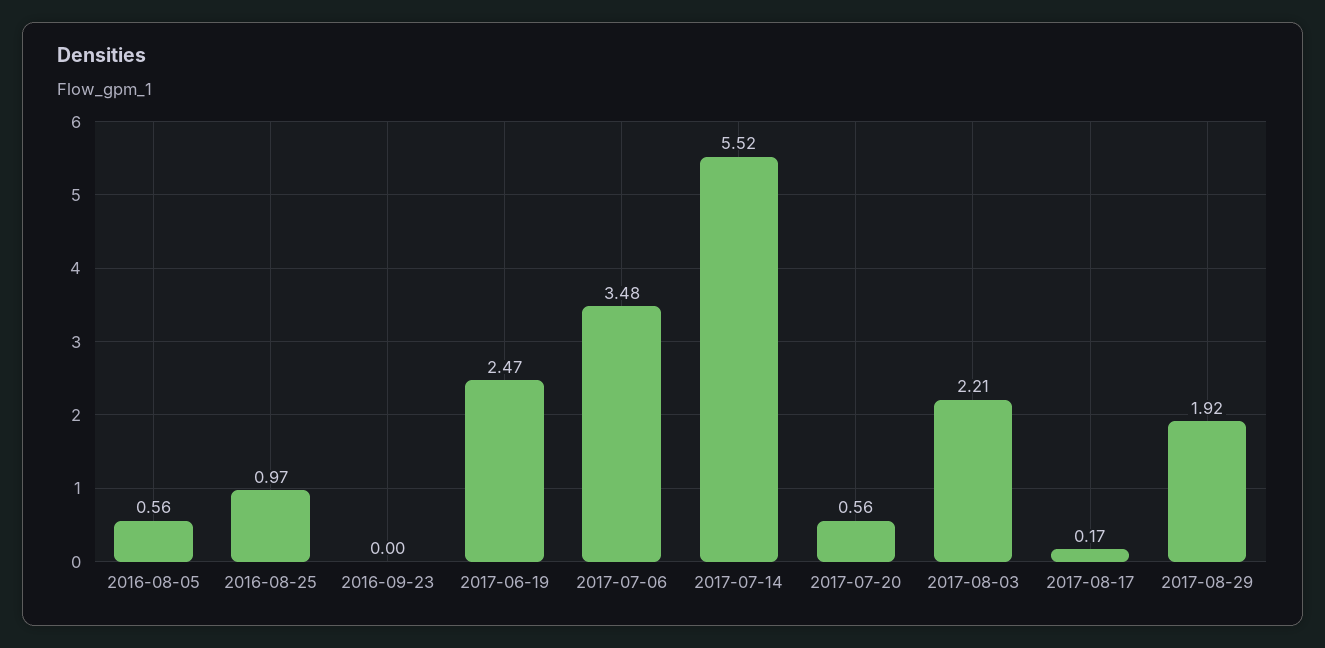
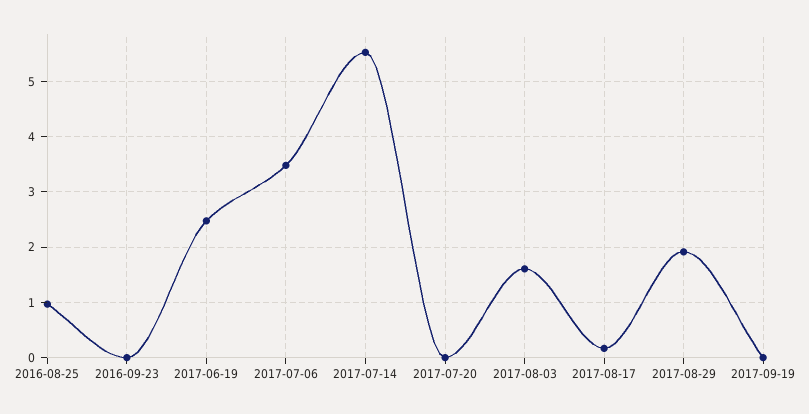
2016-08-05: 0.56 -> none
2017-07-20: 0.56 -> 0
2017-08-03: 2.21 -> 1.6
2017-09-19: none -> 0

